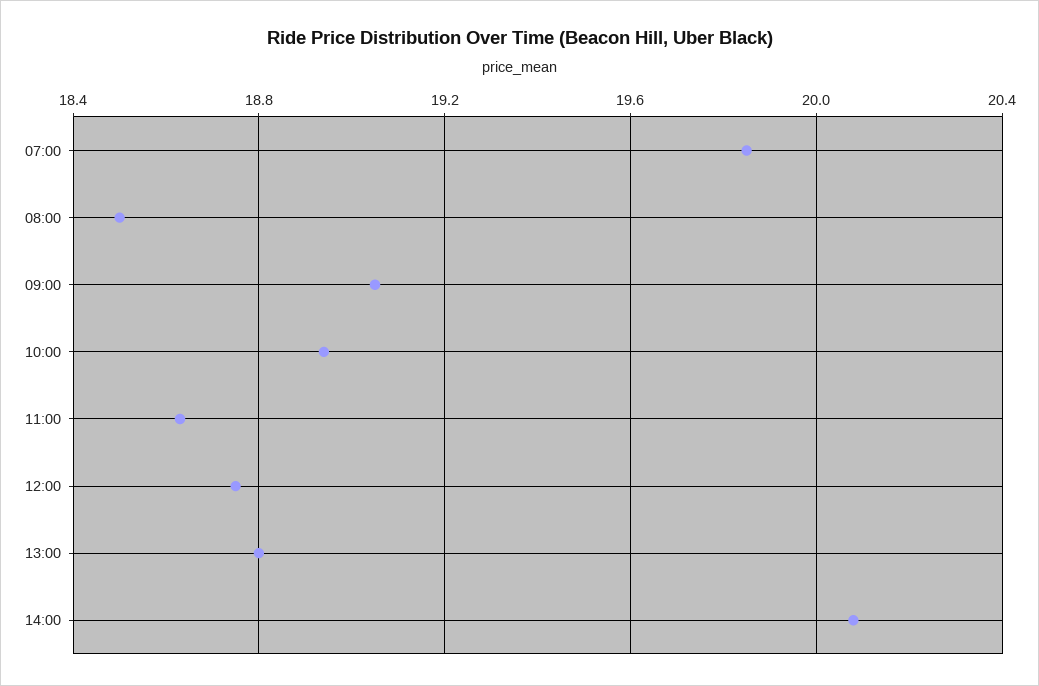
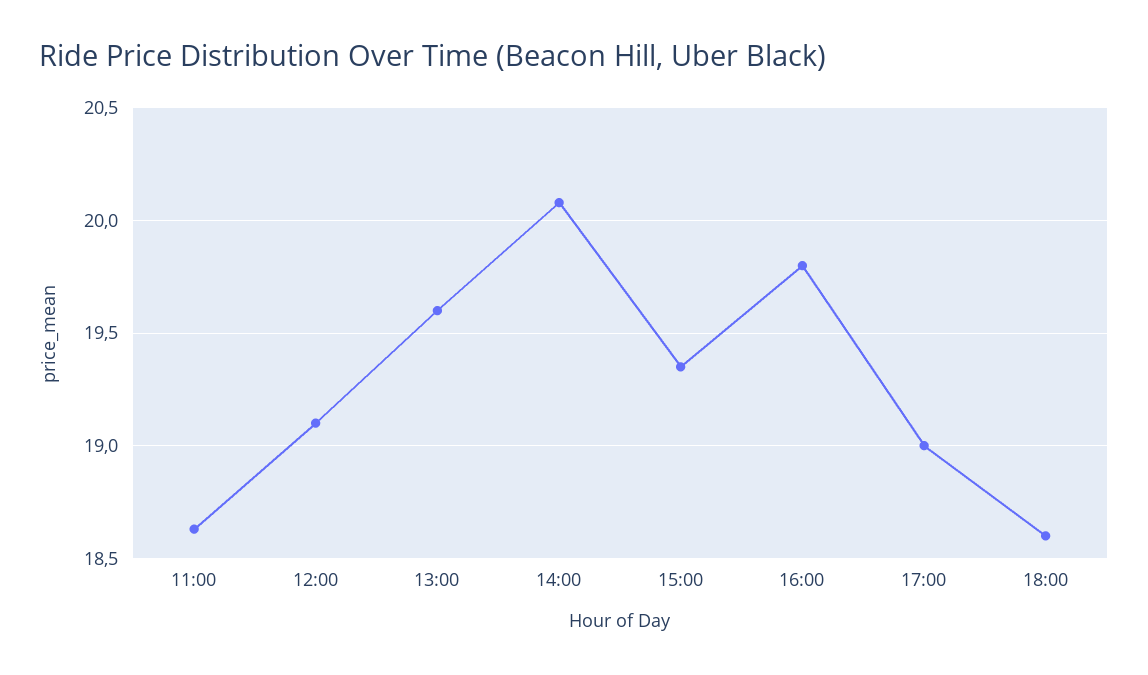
07:00: 19.85 -> none
08:00: 18.5 -> none
09:00: 19.05 -> none
10:00: 18.95 -> none
12:00: 18.75 -> 19.1
13:00: 18.8 -> 19.6
15:00: none -> 19.35
16:00: none -> 19.8
17:00: none -> 19
18:00: none -> 18.6

